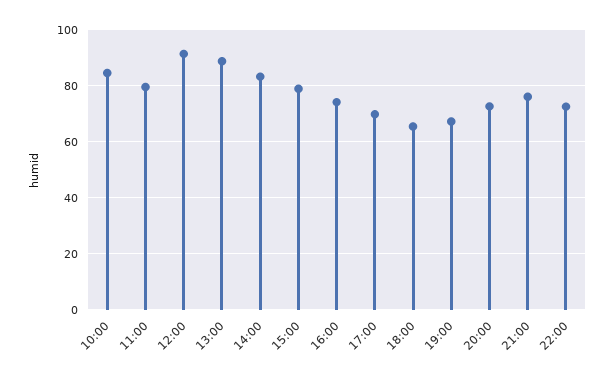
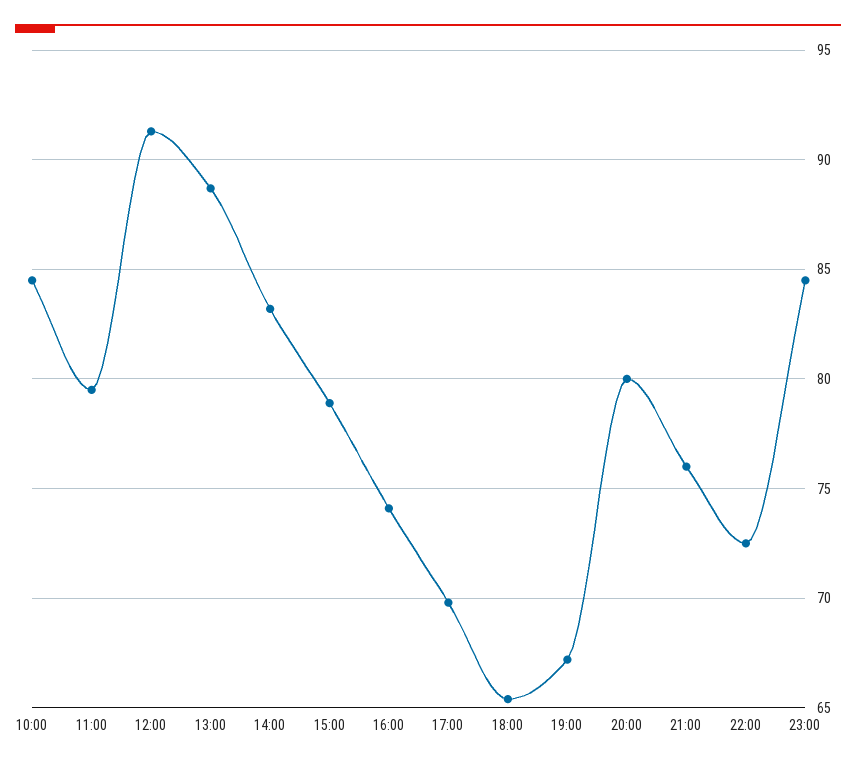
20:00: 72.5 -> 80
23:00: none -> 84.5

